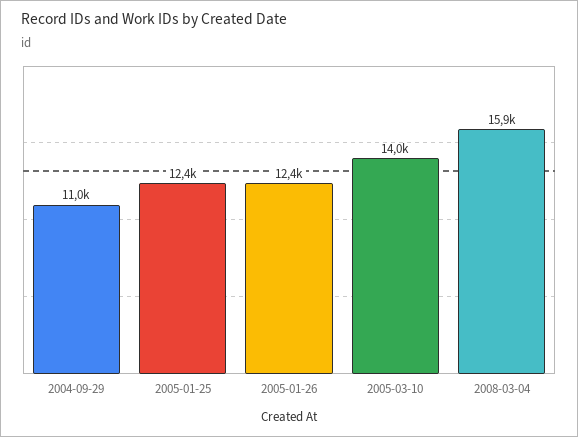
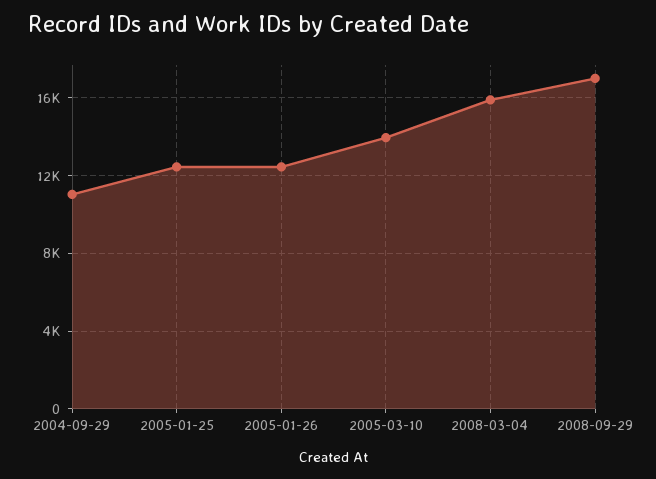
2008-09-29: none -> 17000

